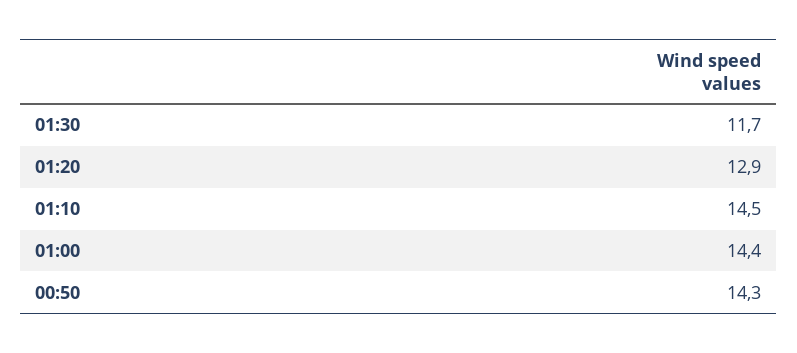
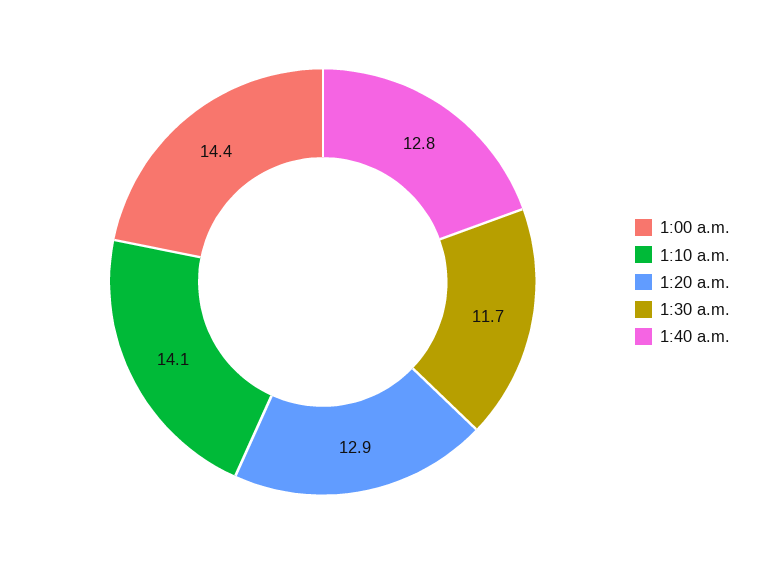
01:10: 14.5 -> 14.1
00:50: 14.3 -> none
1:40 a.m.: none -> 12.8

